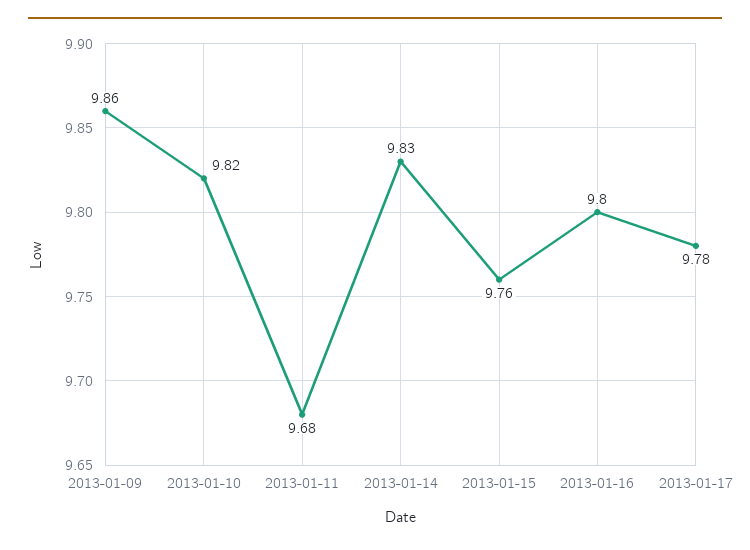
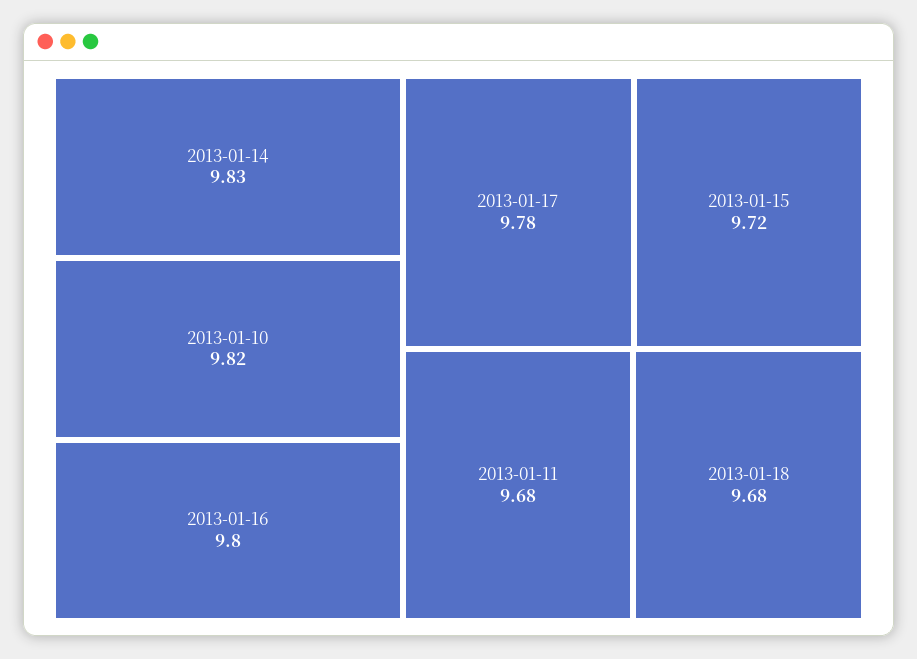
2013-01-09: 9.86 -> none
2013-01-15: 9.76 -> 9.72
2013-01-18: none -> 9.68

